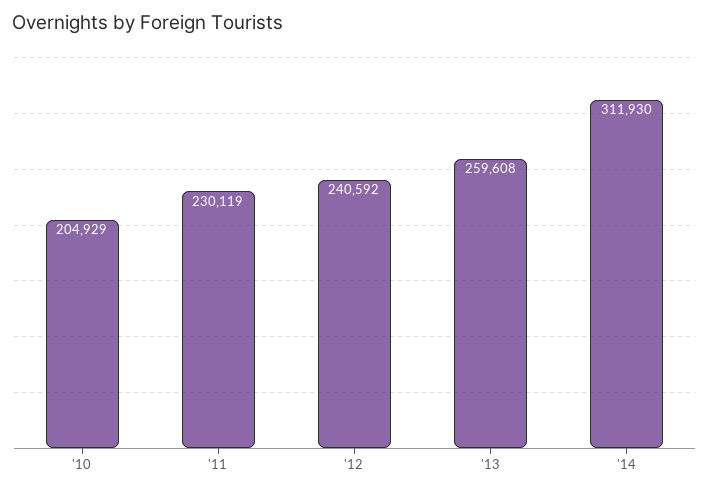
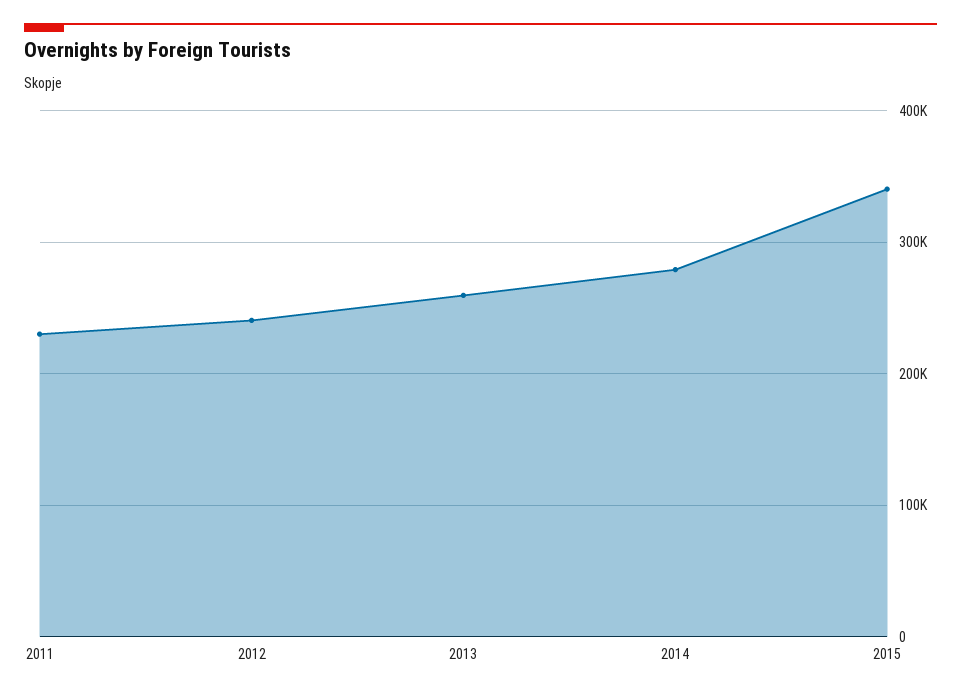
'10: 204929 -> none
'14: 311930 -> 280000
2015: none -> 340000

